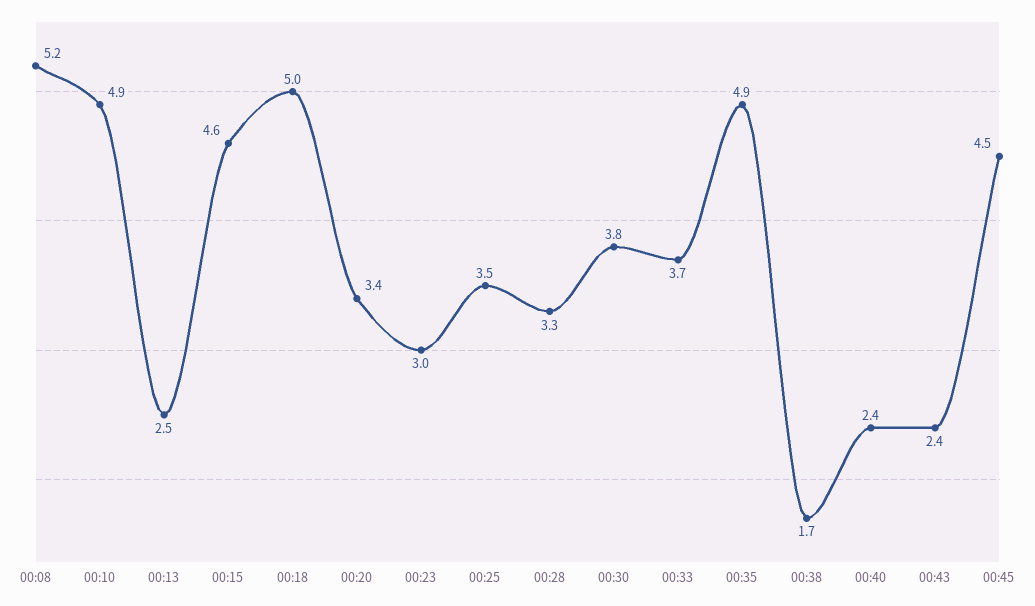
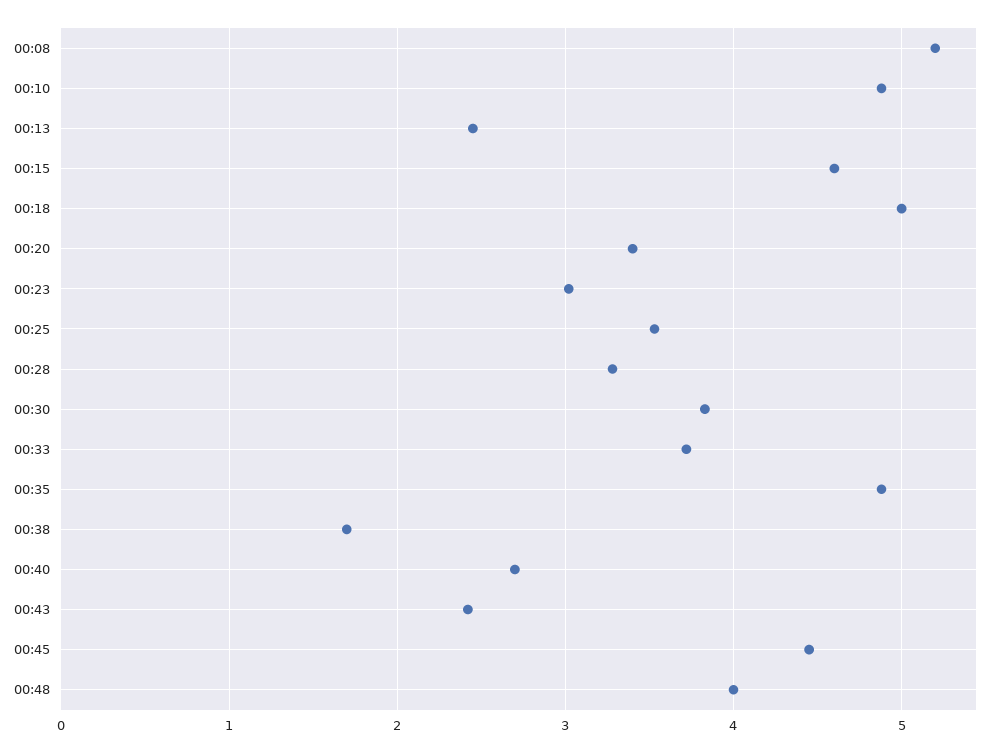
00:40: 2.4 -> 2.7
00:48: none -> 4

